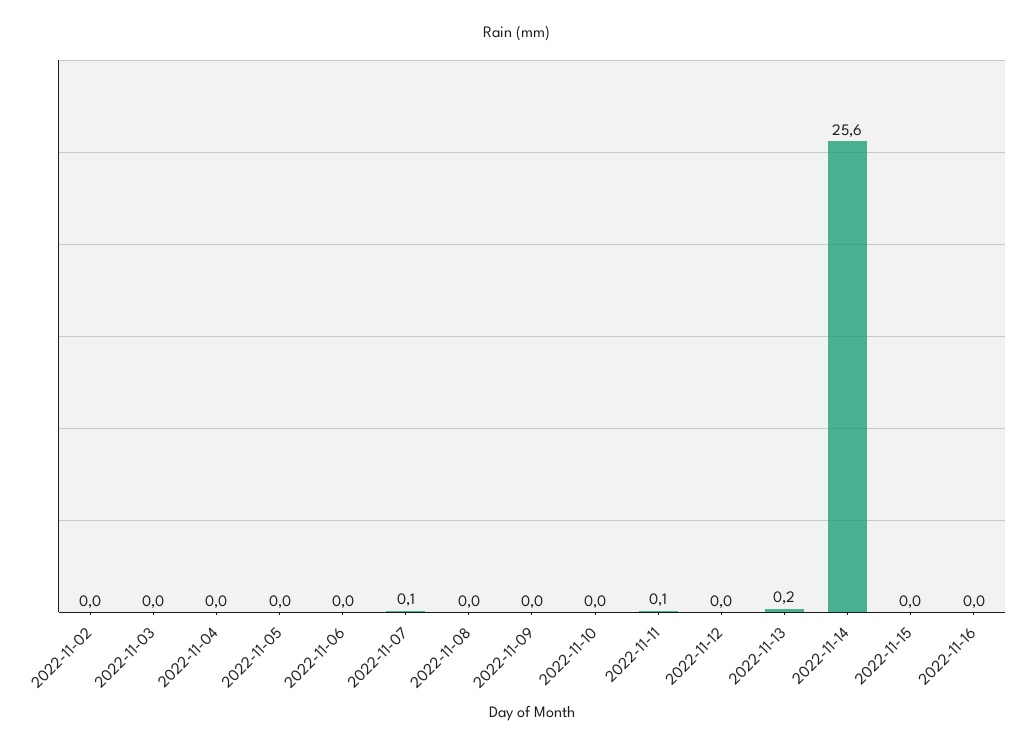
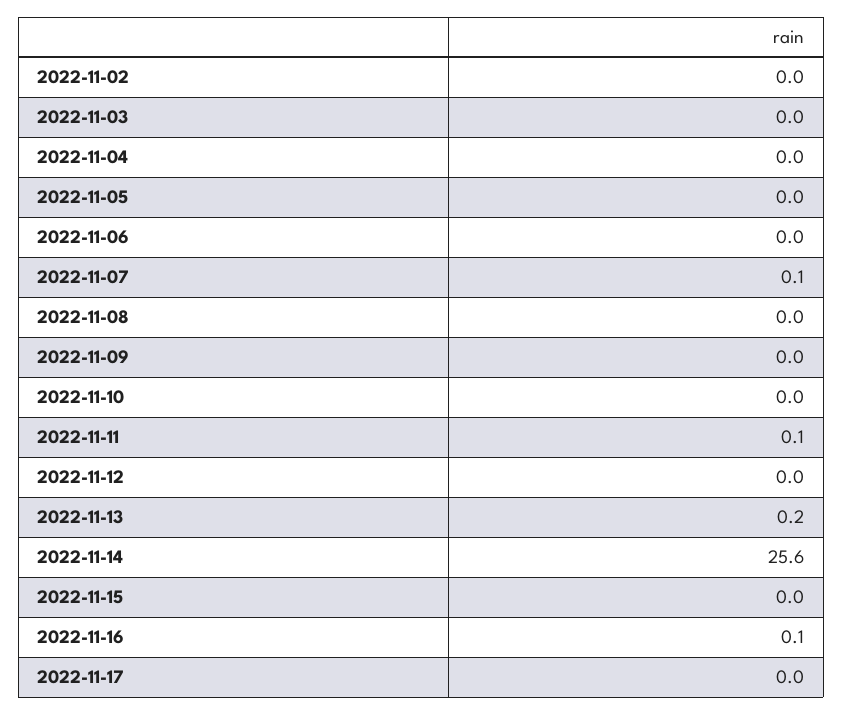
2022-11-16: 0 -> 0.1
2022-11-17: none -> 0

